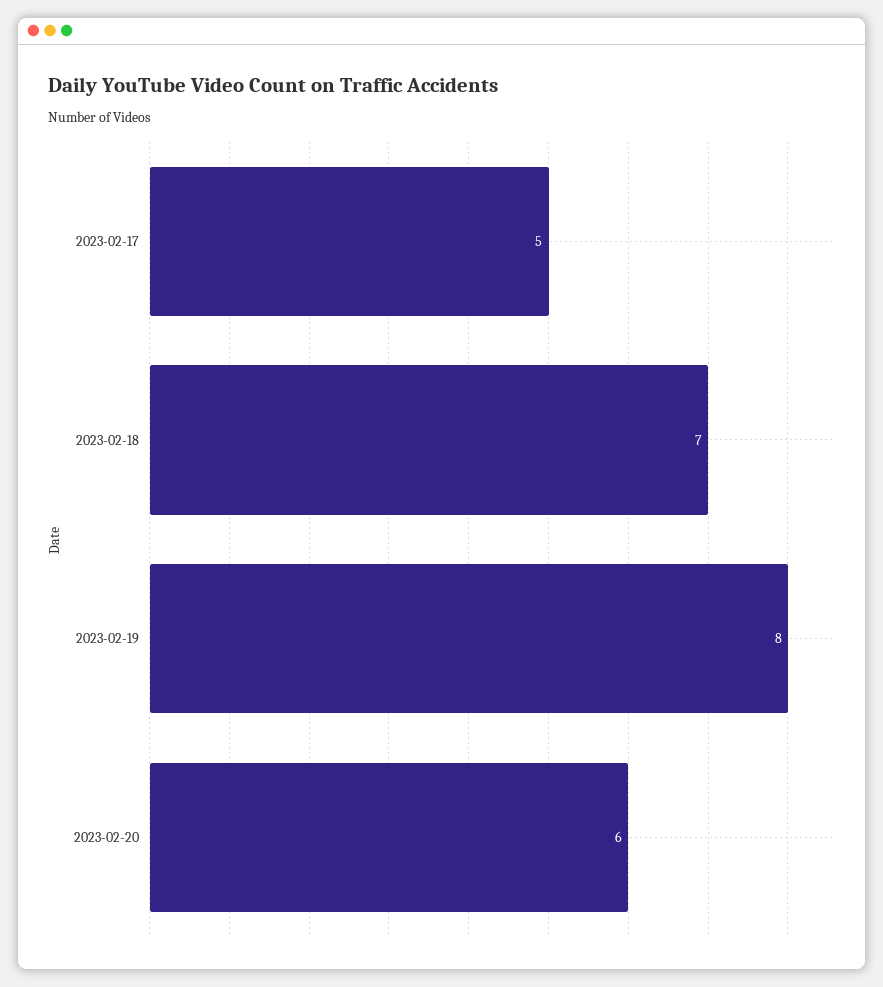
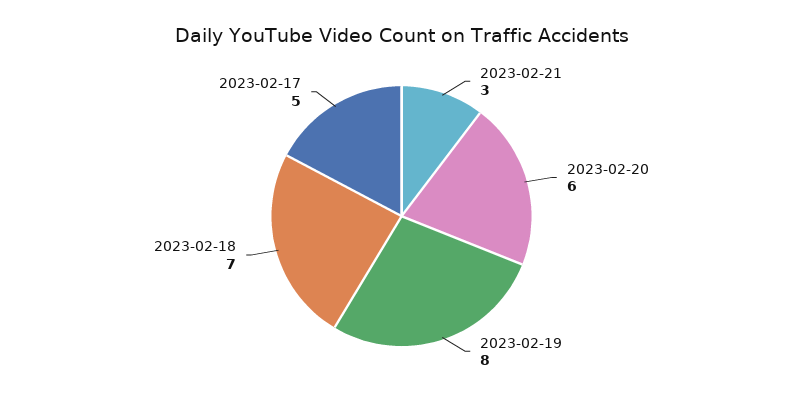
2023-02-21: none -> 3

